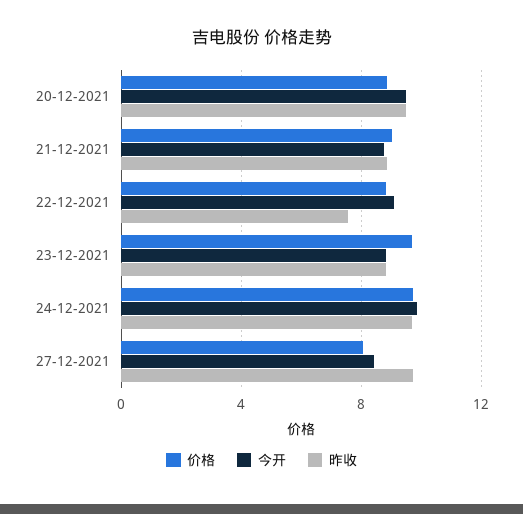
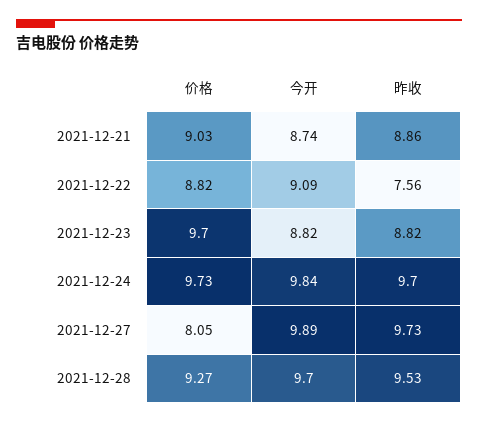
价格, 20-12-2021: 9 -> none
今开, 20-12-2021: 9.5 -> none
昨收, 20-12-2021: 9.5 -> none
今开, 27-12-2021: 8.5 -> 9.89
价格, 2021-12-28: none -> 9.27
今开, 2021-12-28: none -> 9.7
昨收, 2021-12-28: none -> 9.53

